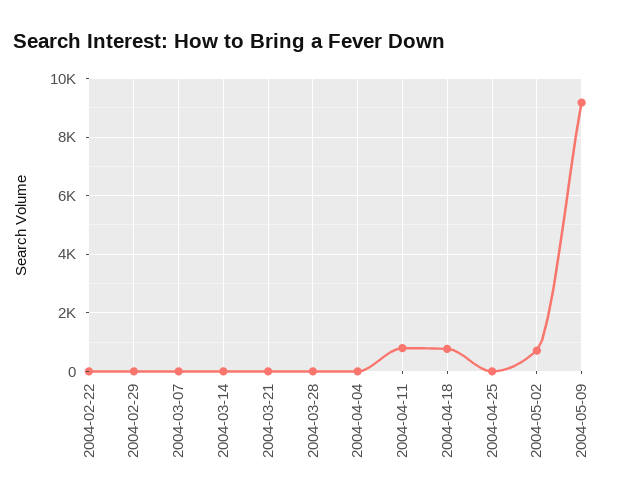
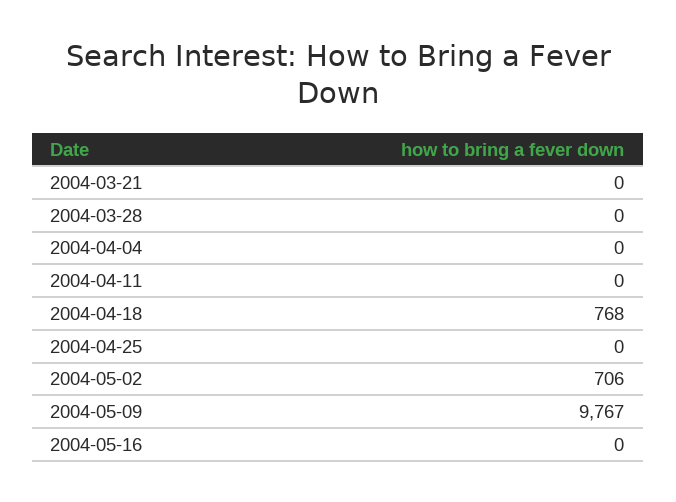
2004-02-22: 0 -> none
2004-02-29: 0 -> none
2004-03-07: 0 -> none
2004-03-14: 0 -> none
2004-04-11: 750 -> 0
2004-05-09: 9250 -> 9767
2004-05-16: none -> 0

